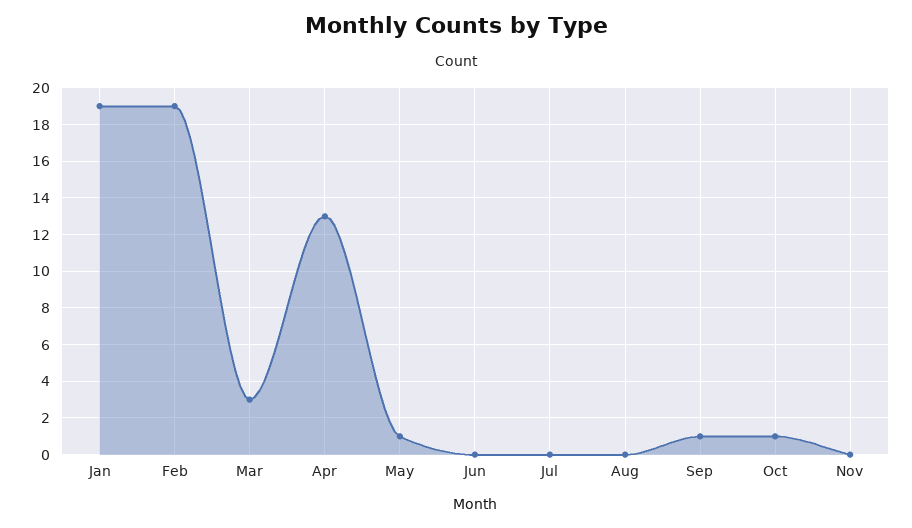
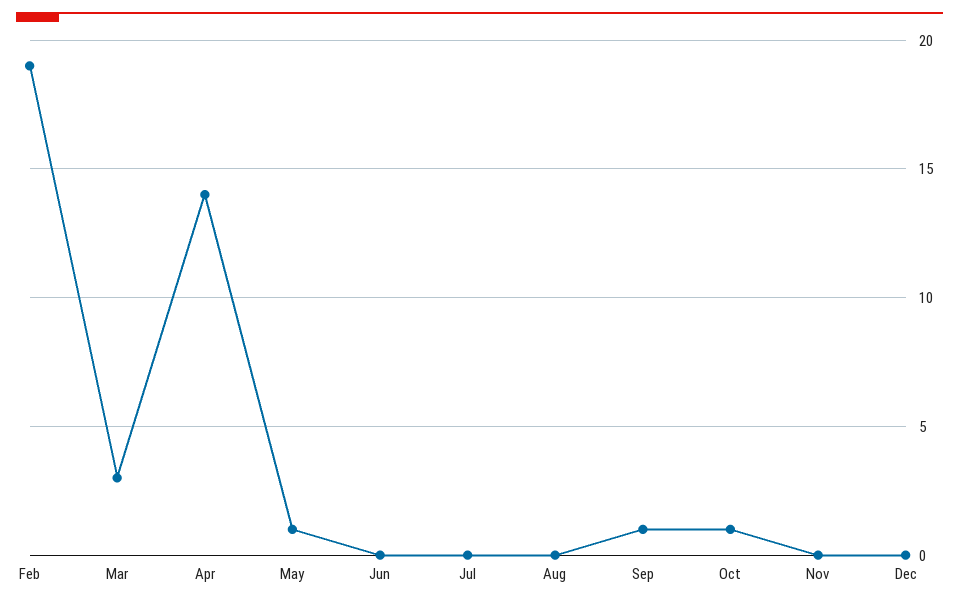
Jan: 19 -> none
Apr: 13 -> 14
Dec: none -> 0

